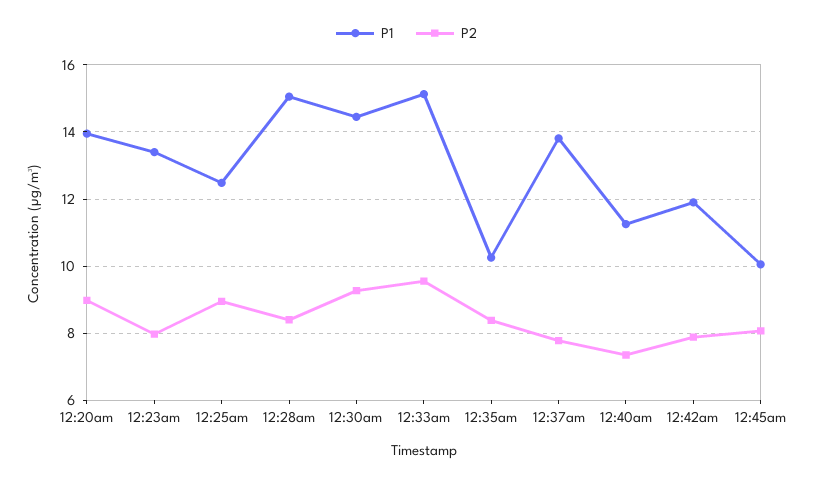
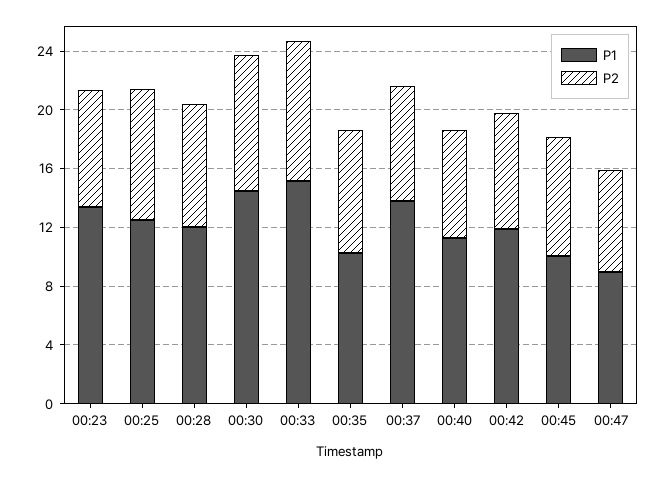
P1, 12:20am: 14 -> none
P2, 12:20am: 9 -> none
P1, 12:28am: 15 -> 12
P1, 00:47: none -> 9
P2, 00:47: none -> 7

